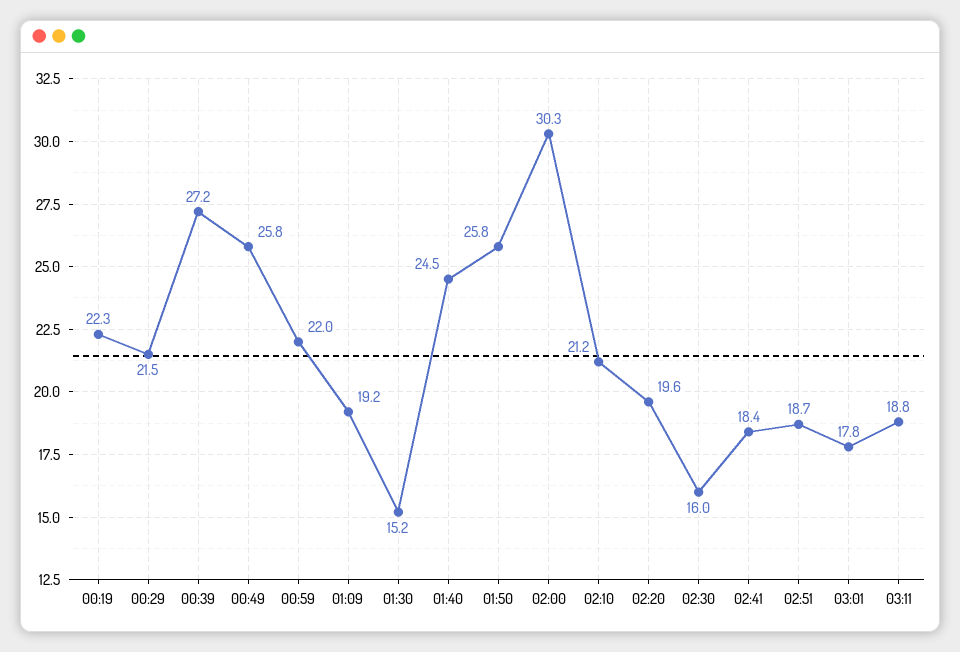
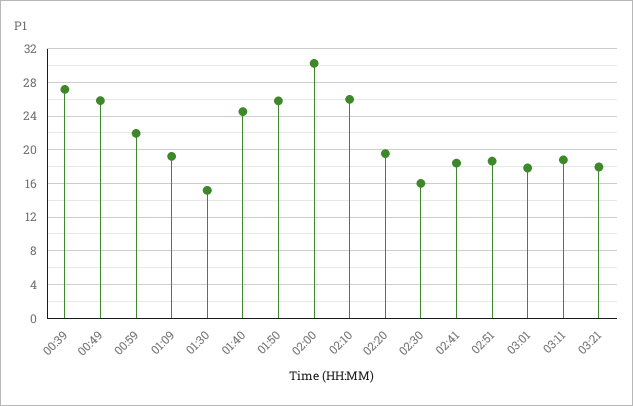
00:19: 22.3 -> none
00:29: 21.5 -> none
02:10: 21.2 -> 26
03:21: none -> 18

